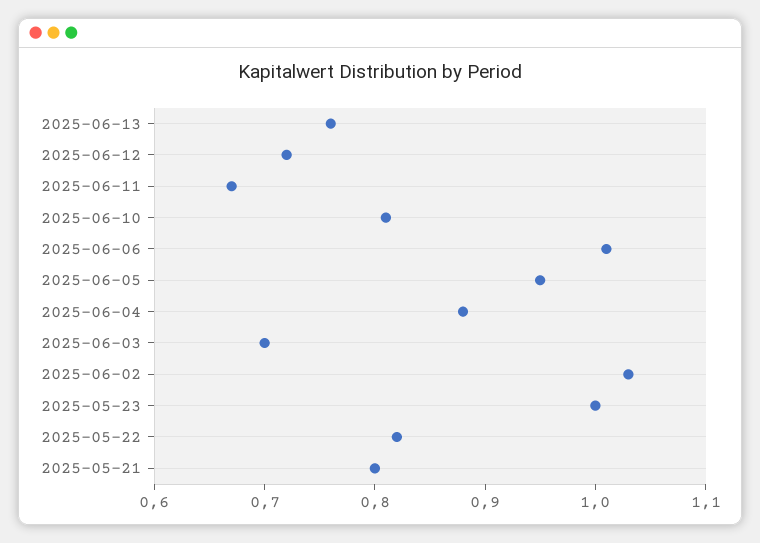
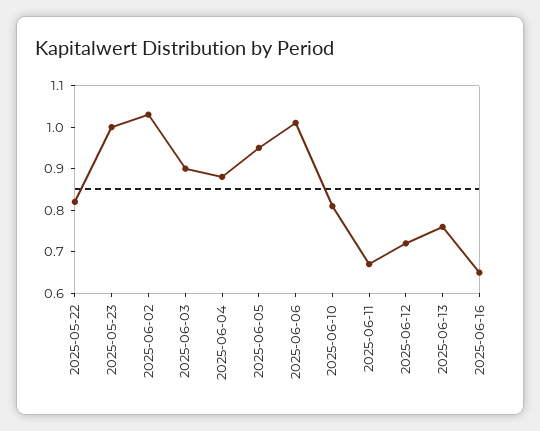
2025-06-03: 0.7 -> 0.9
2025-05-21: 0.8 -> none
2025-06-16: none -> 0.65

